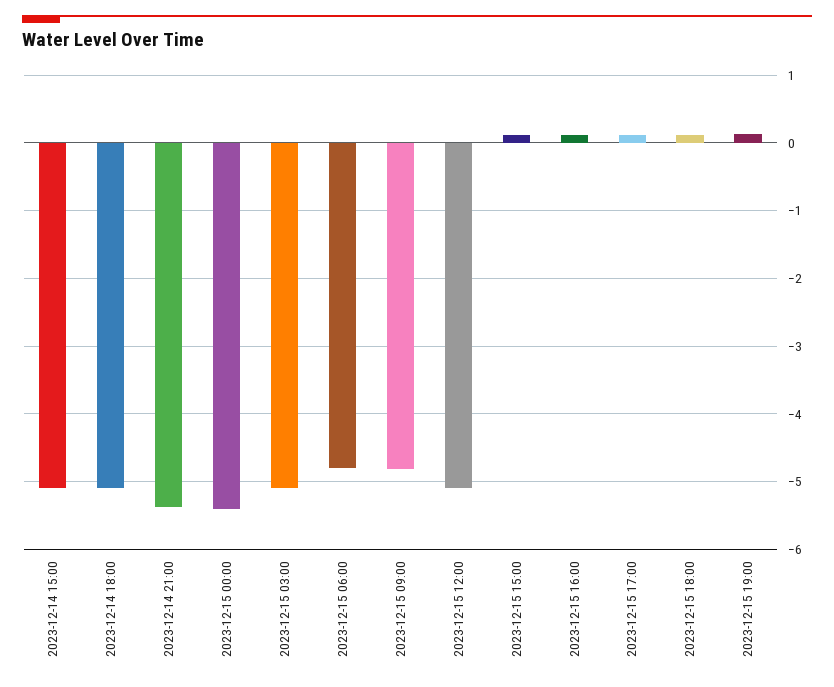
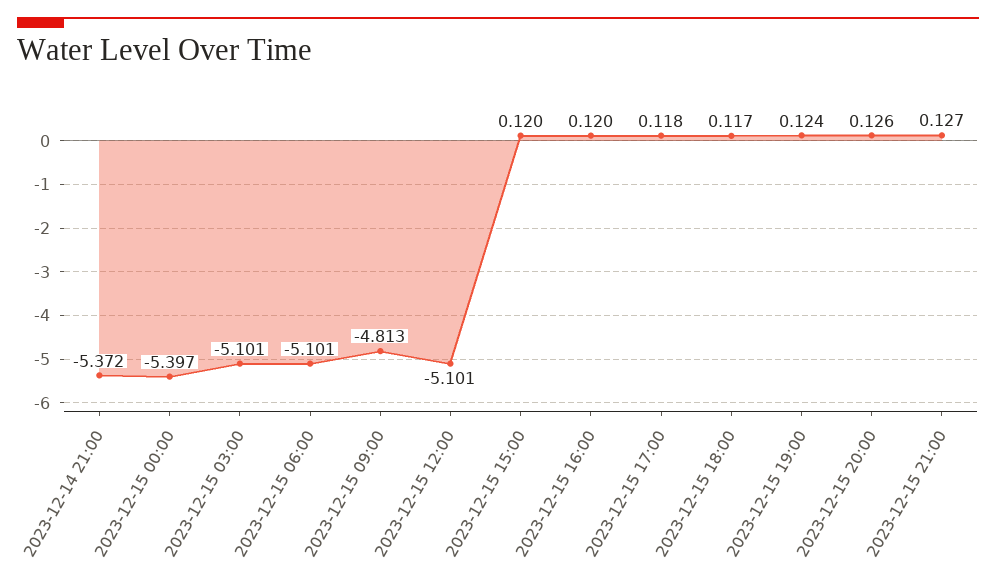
2023-12-14 15:00: -5.1 -> none
2023-12-14 18:00: -5.1 -> none
2023-12-15 06:00: -4.8 -> -5.101
2023-12-15 20:00: none -> 0.126
2023-12-15 21:00: none -> 0.127

